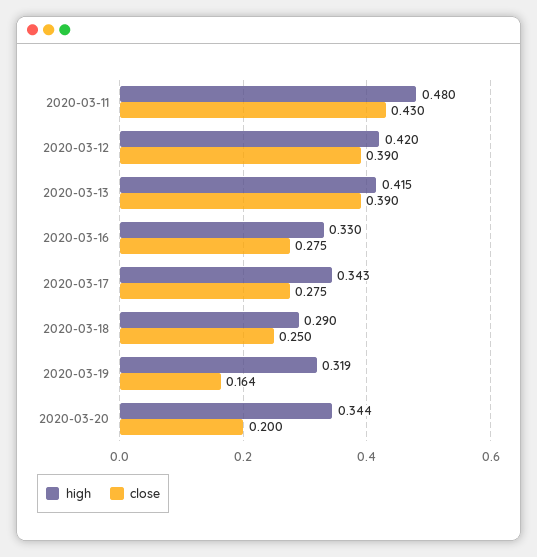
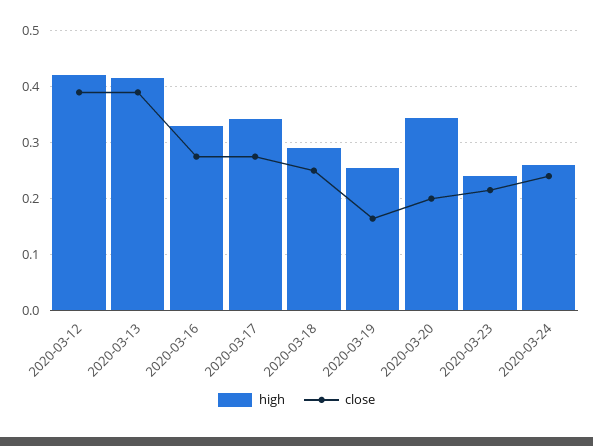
high, 2020-03-11: 0.48 -> none
close, 2020-03-11: 0.43 -> none
high, 2020-03-19: 0.319 -> 0.26
high, 2020-03-23: none -> 0.24
close, 2020-03-23: none -> 0.22
high, 2020-03-24: none -> 0.26
close, 2020-03-24: none -> 0.24

